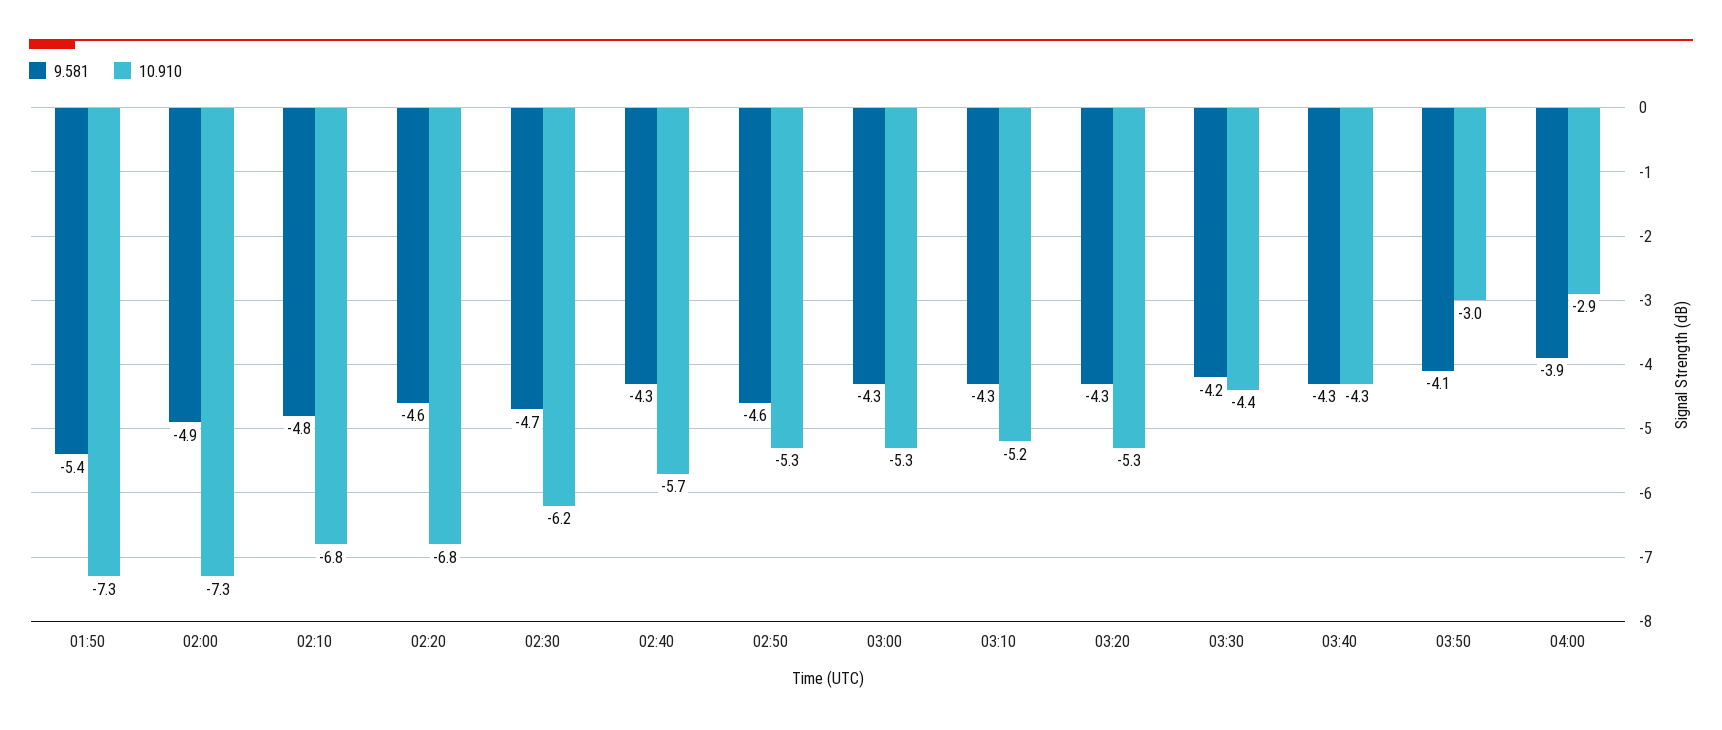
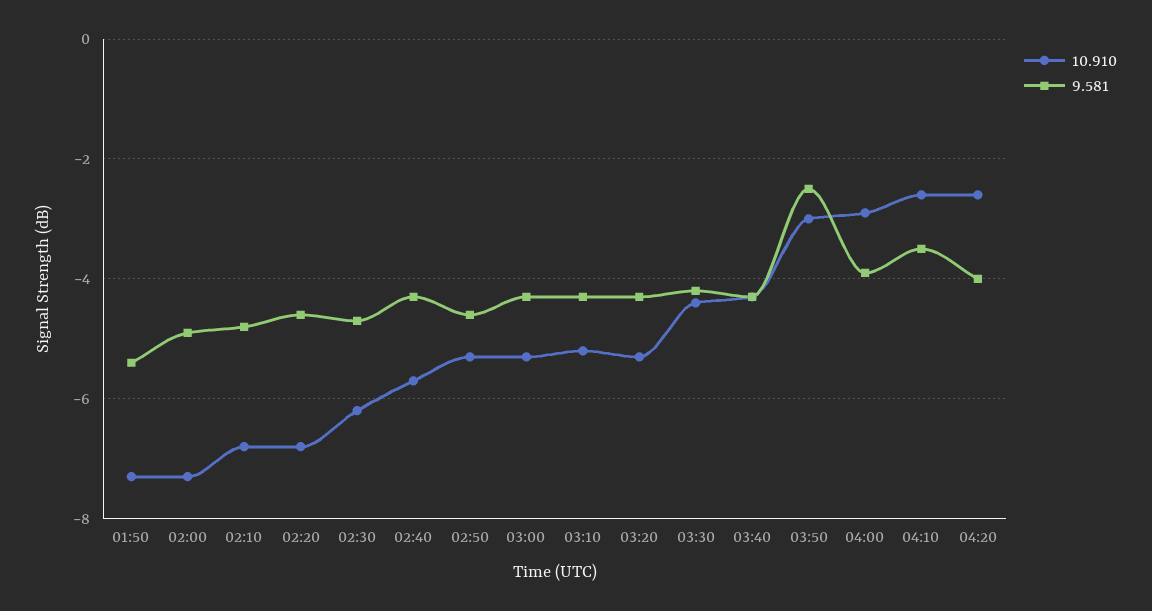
9.581, 03:50: -4.1 -> -2.5
10.910, 04:10: none -> -2.5
9.581, 04:10: none -> -3.5
10.910, 04:20: none -> -2.5
9.581, 04:20: none -> -4

